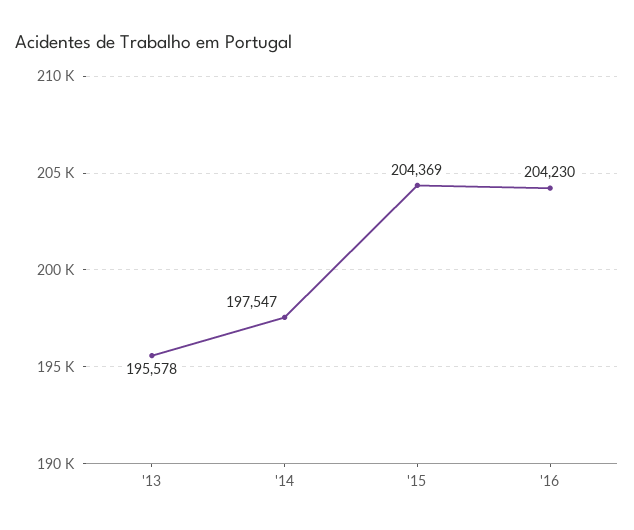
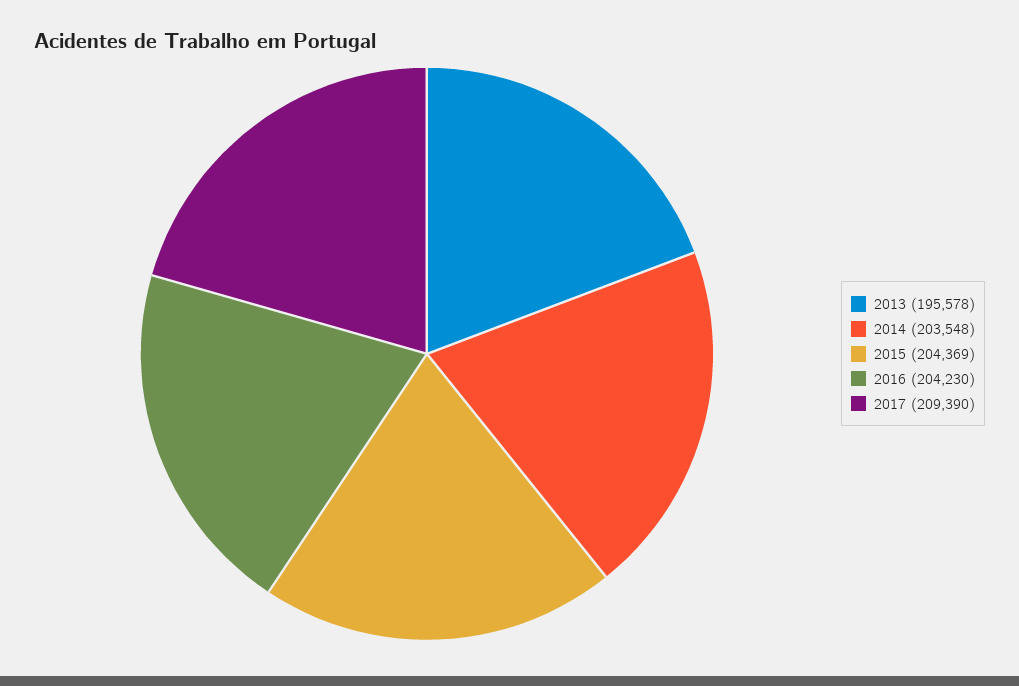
'14: 197547 -> 203548
2017: none -> 209390

